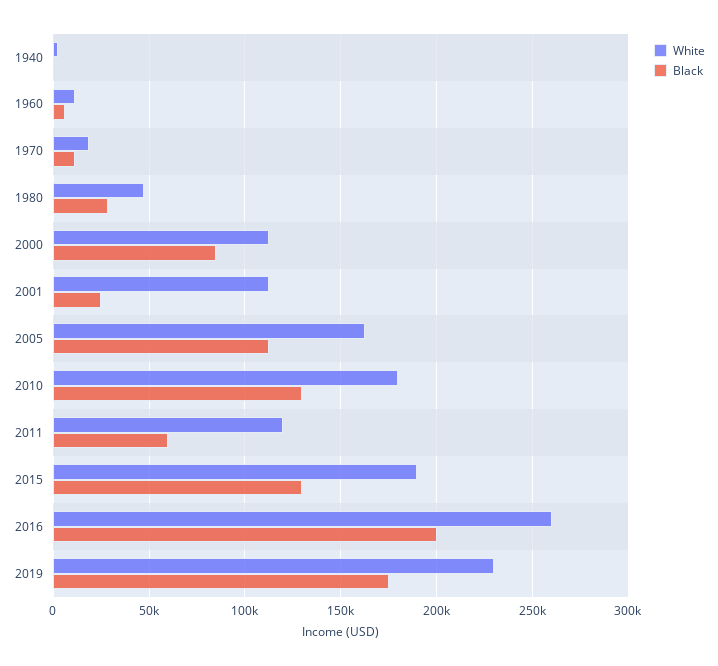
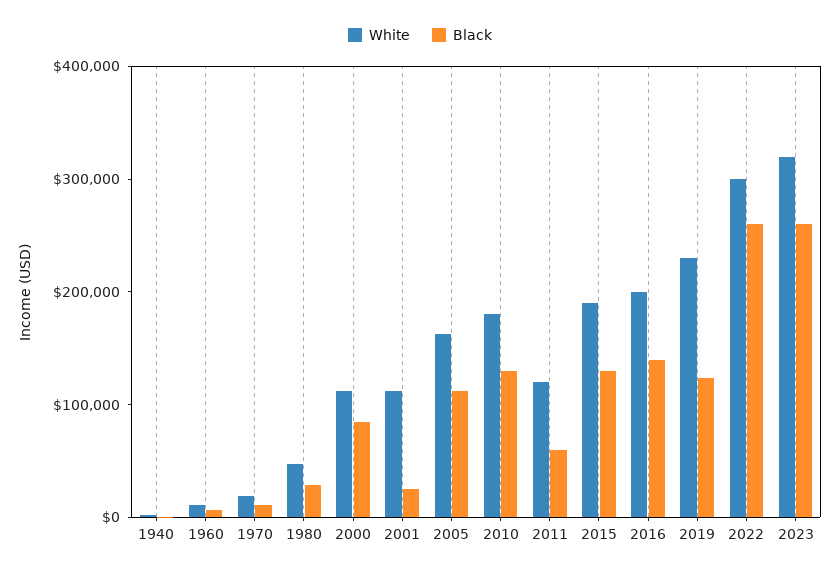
White, 2016: 260000 -> 200000
Black, 2016: 200000 -> 140000
Black, 2019: 175000 -> 120000
White, 2022: none -> 300000
Black, 2022: none -> 260000
White, 2023: none -> 320000
Black, 2023: none -> 260000

